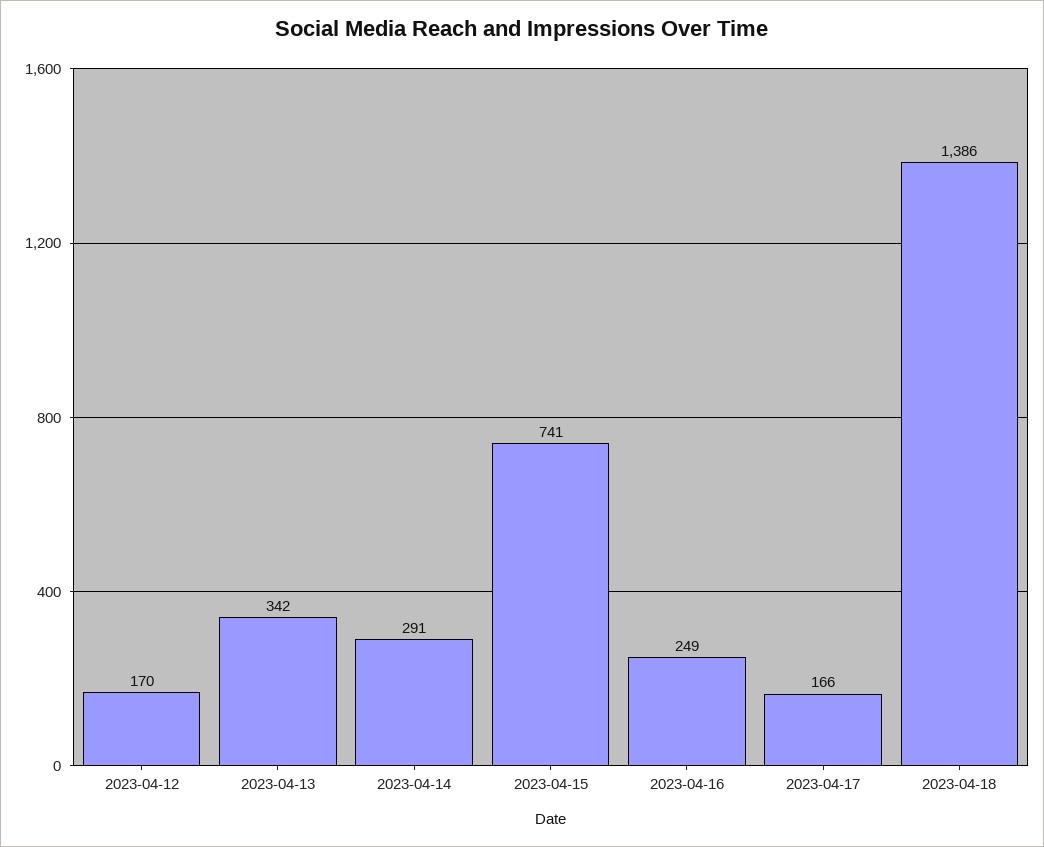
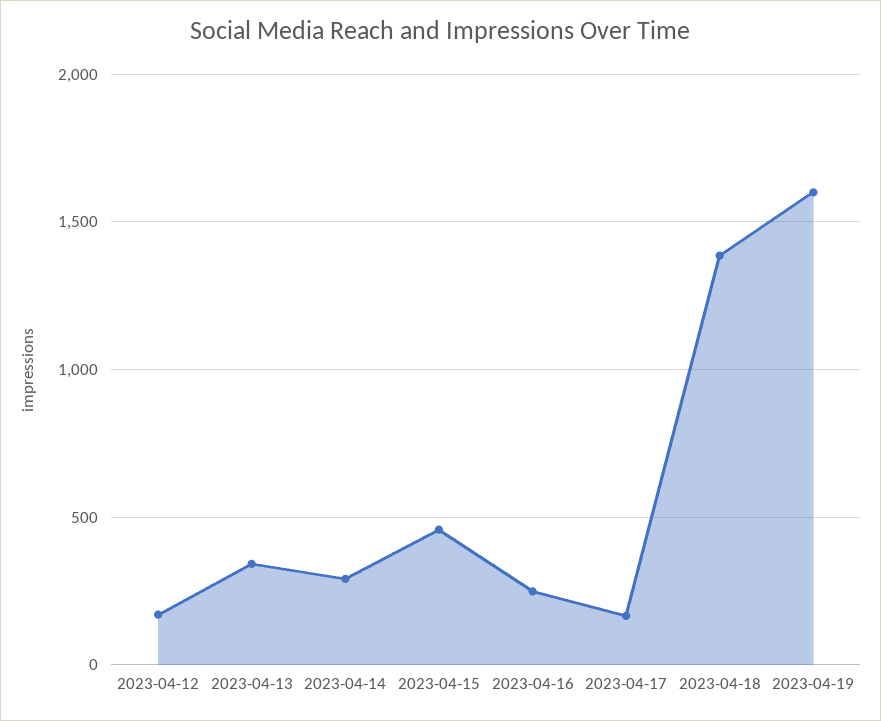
2023-04-15: 741 -> 450
2023-04-19: none -> 1600

